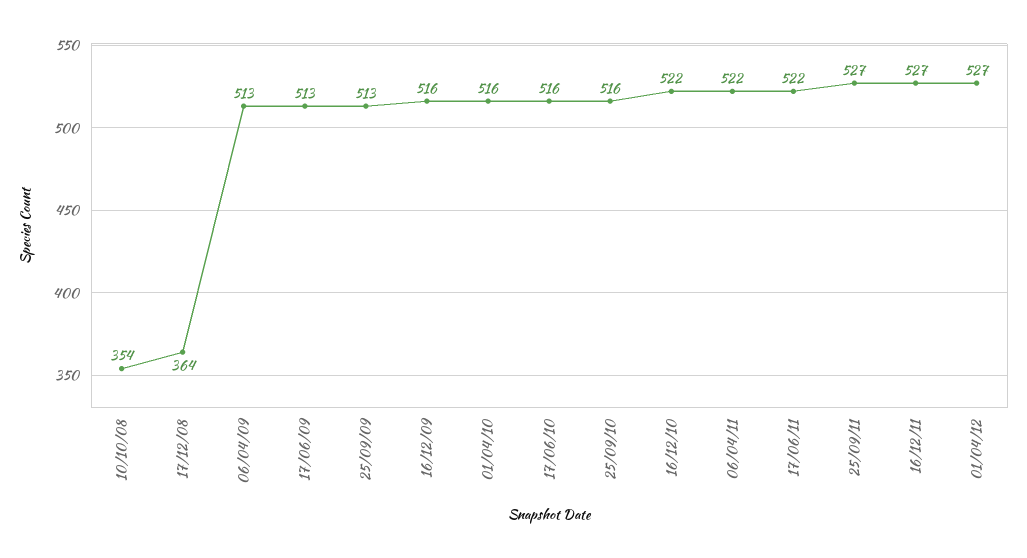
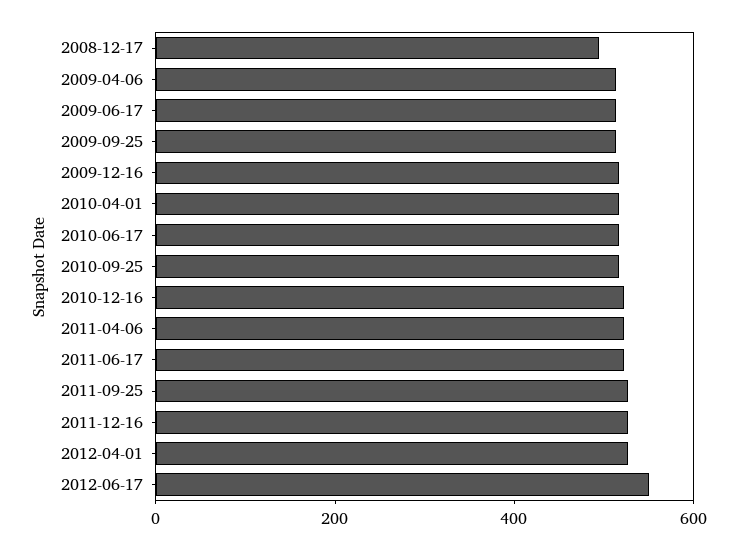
10/10/08: 354 -> none
17/12/08: 364 -> 500
2012-06-17: none -> 550

